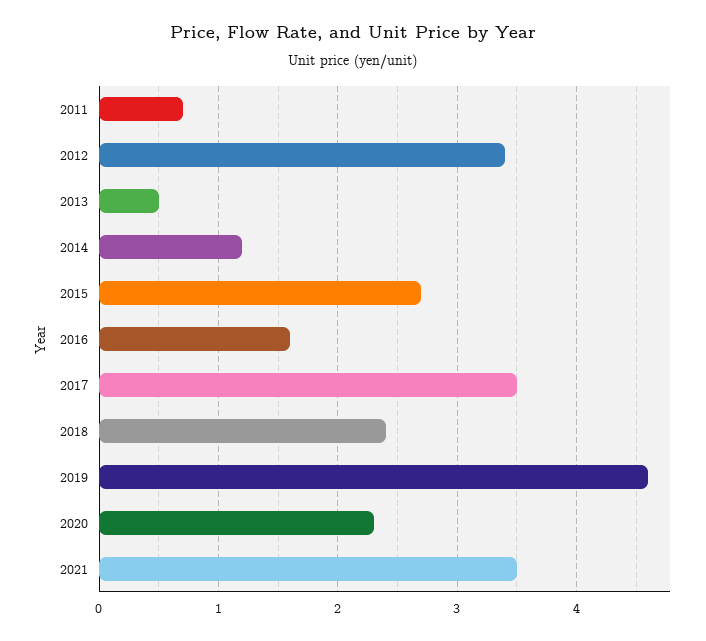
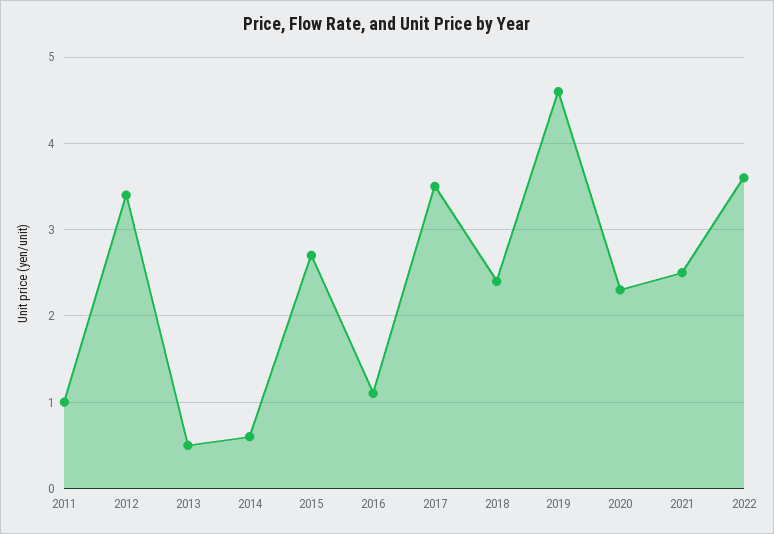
2011: 0.7 -> 1
2014: 1.2 -> 0.6
2016: 1.6 -> 1.1
2021: 3.5 -> 2.5
2022: none -> 3.6

